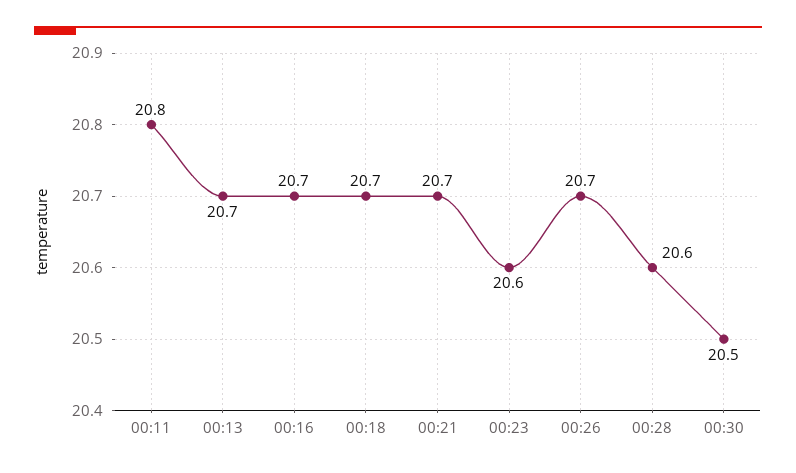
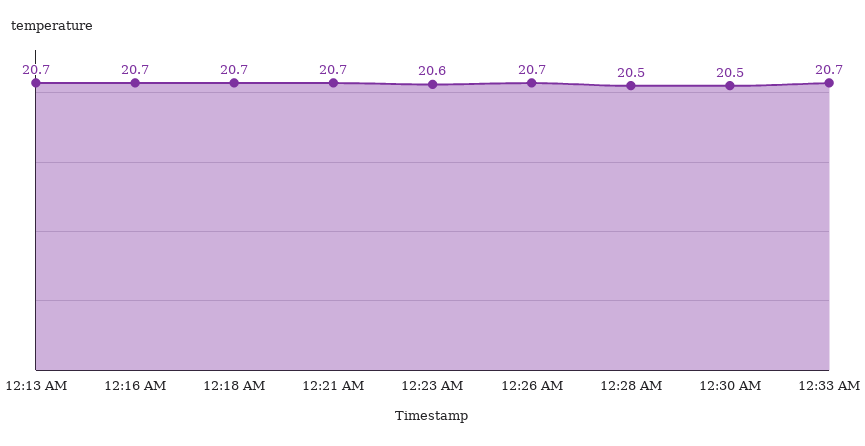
00:11: 20.8 -> none
00:28: 20.6 -> 20.5
12:33 AM: none -> 20.7

